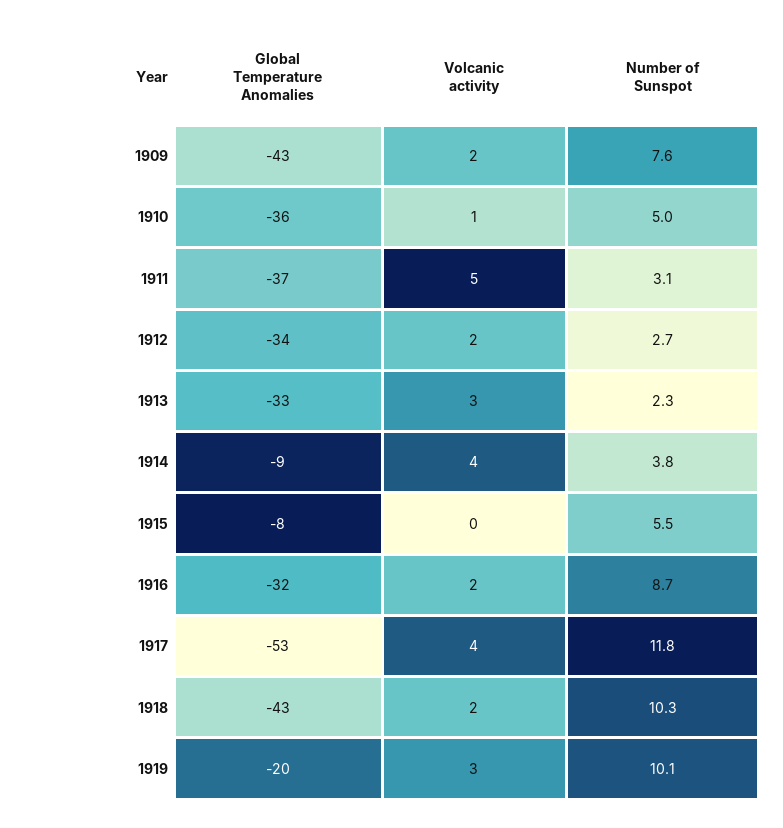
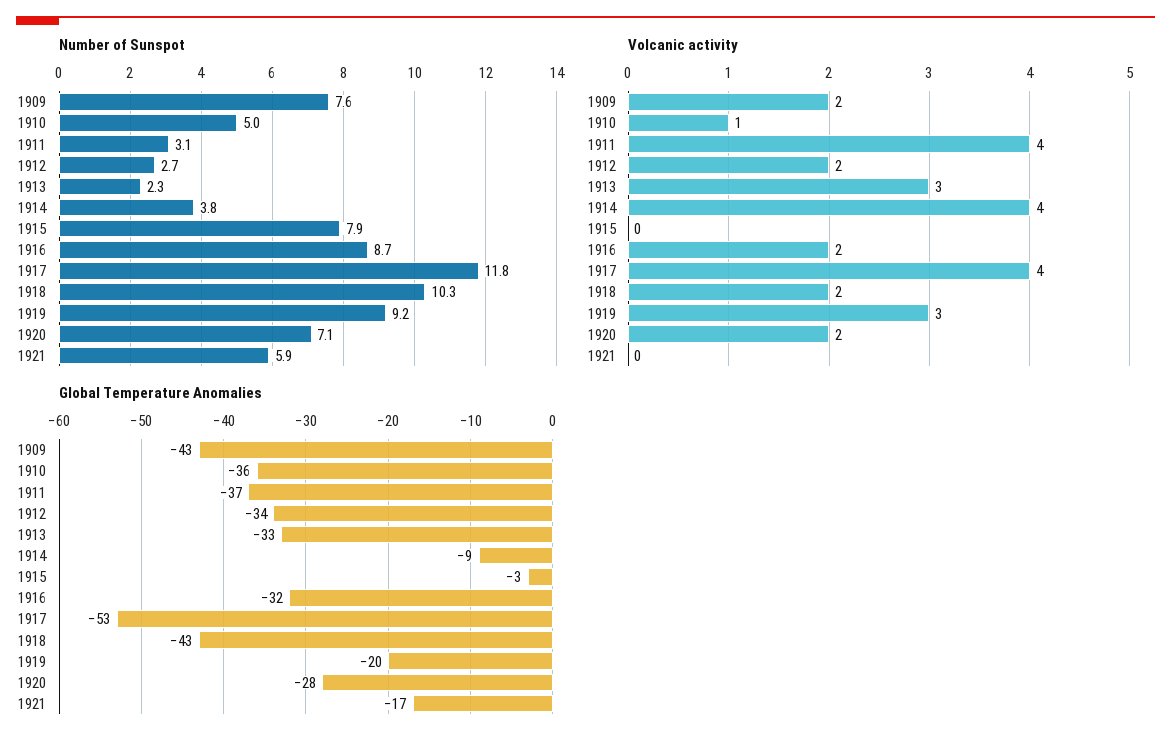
Volcanic activity, 1911: 5 -> 4
Global Temperature Anomalies, 1915: -8 -> -3
Number of Sunspot, 1915: 5.5 -> 7.9
Number of Sunspot, 1919: 10.1 -> 9.2
Number of Sunspot, 1920: none -> 7.1
Number of Sunspot, 1921: none -> 5.9
Volcanic activity, 1920: none -> 2
Volcanic activity, 1921: none -> 0
Global Temperature Anomalies, 1920: none -> -28
Global Temperature Anomalies, 1921: none -> -17

